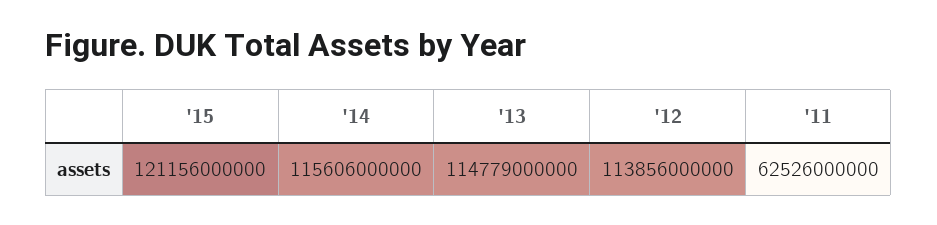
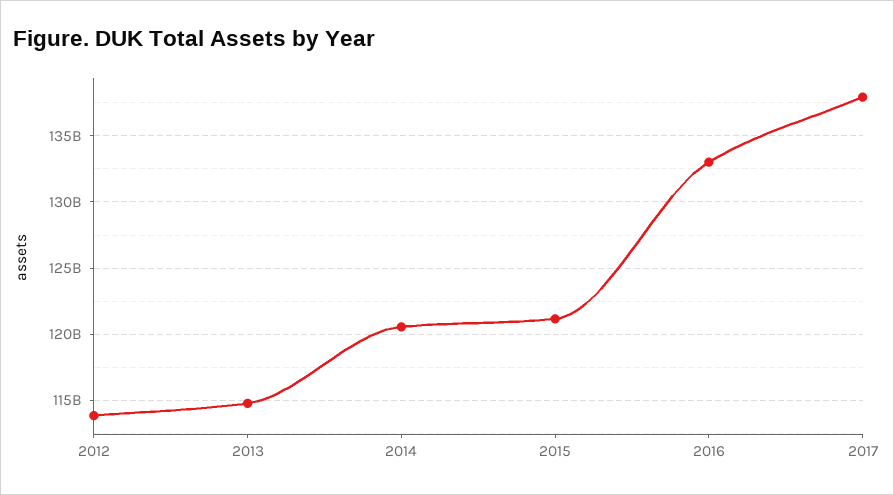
'14: 115606000000 -> 120500000000
'11: 62526000000 -> none
2016: none -> 133000000000
2017: none -> 138000000000

